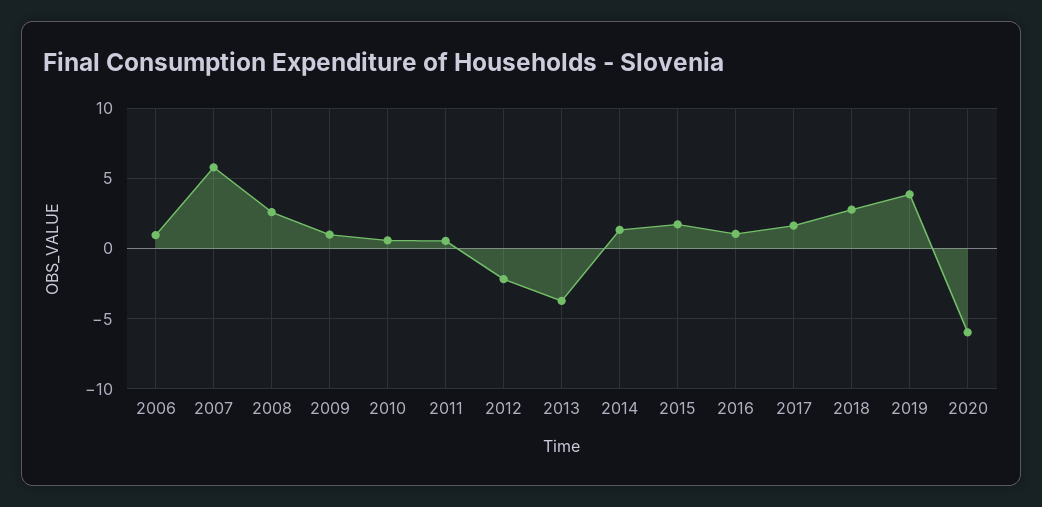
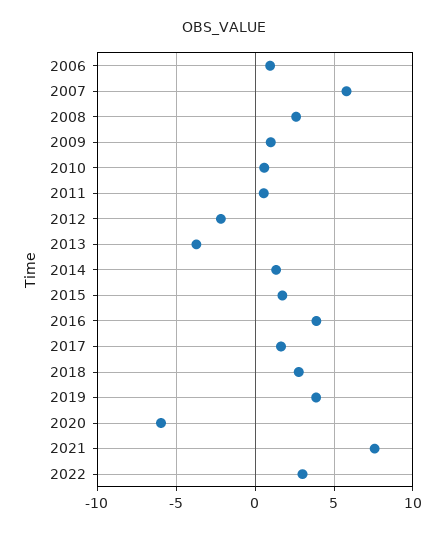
2016: 1 -> 4
2021: none -> 7.5
2022: none -> 3

